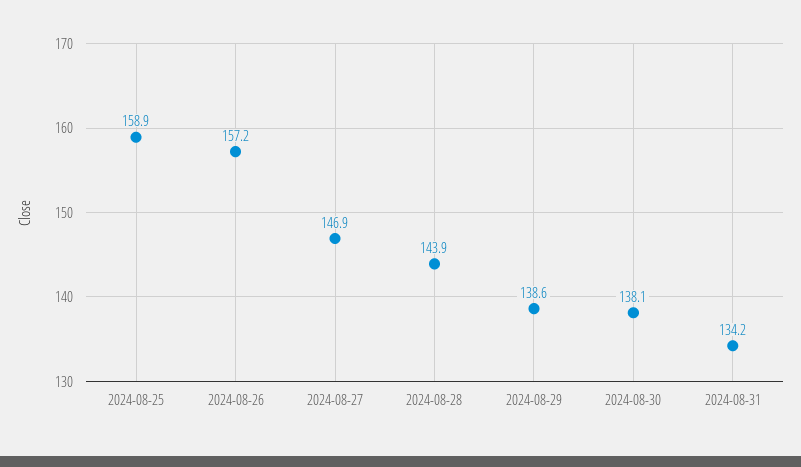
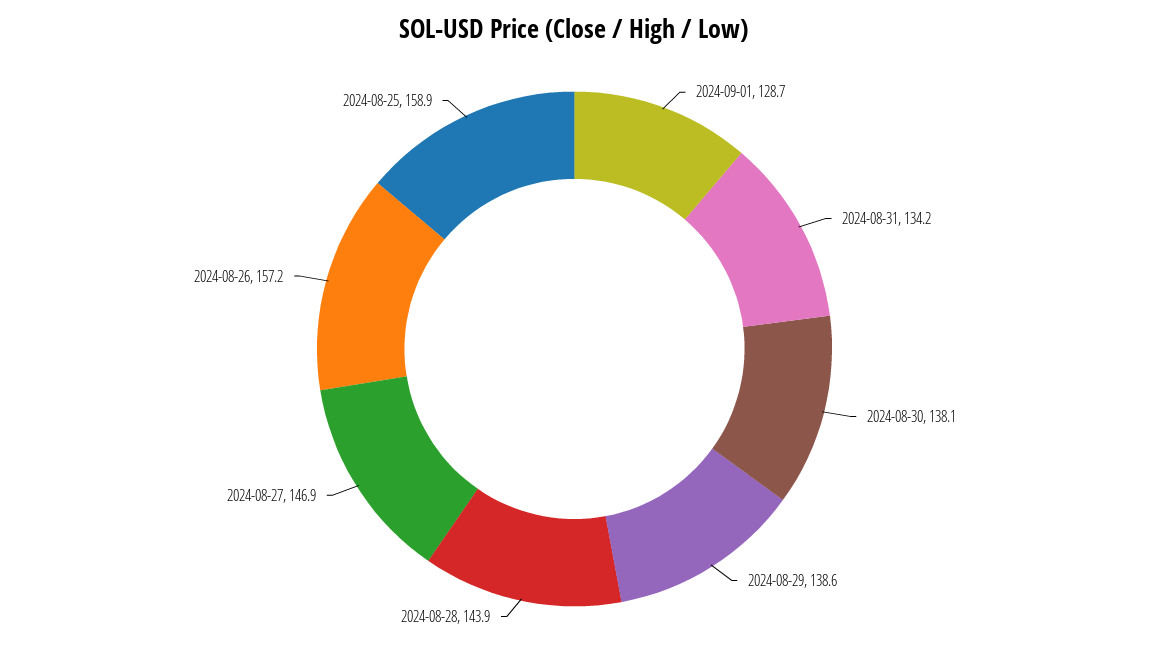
2024-09-01: none -> 128.7

